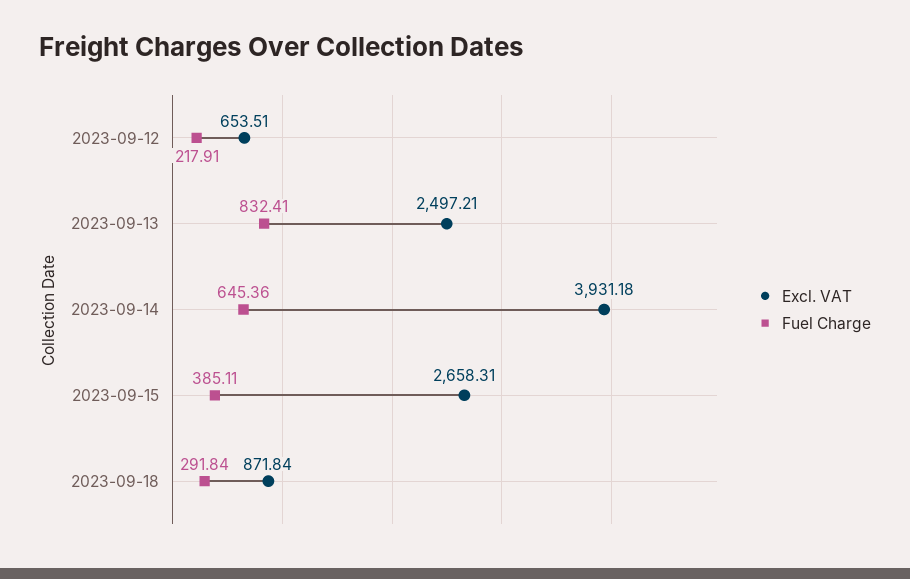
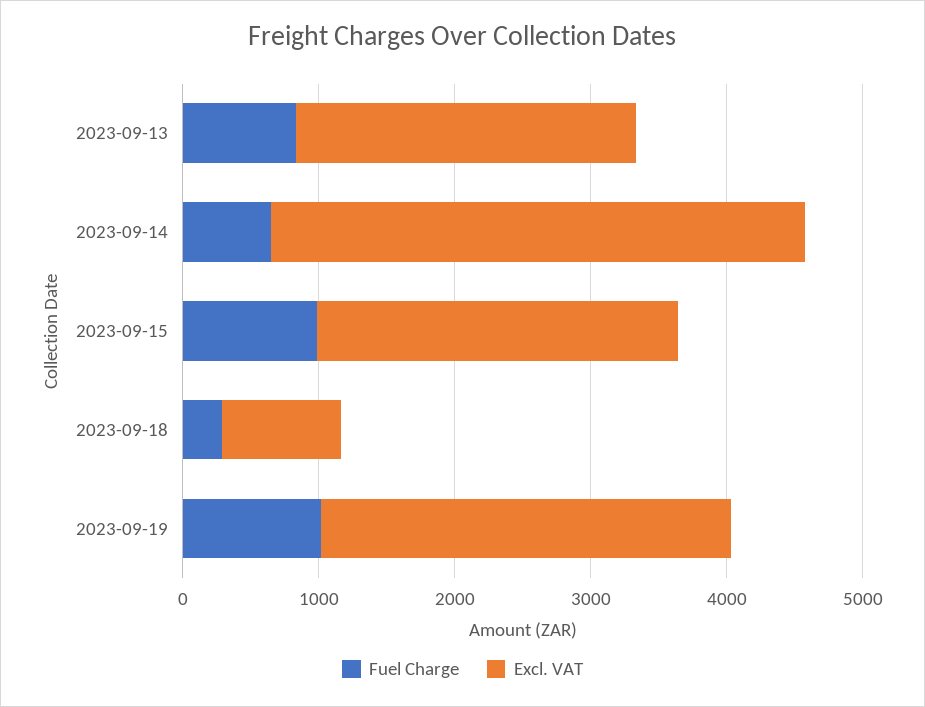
Excl. VAT, 2023-09-12: 653.51 -> none
Fuel Charge, 2023-09-12: 217.91 -> none
Fuel Charge, 2023-09-15: 385.11 -> 1000
Fuel Charge, 2023-09-19: none -> 1000
Excl. VAT, 2023-09-19: none -> 3000

